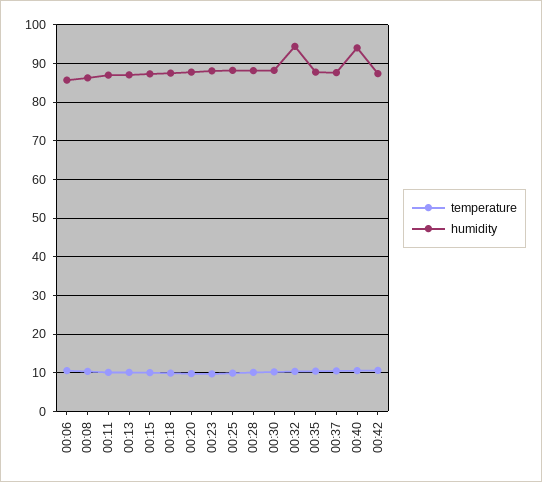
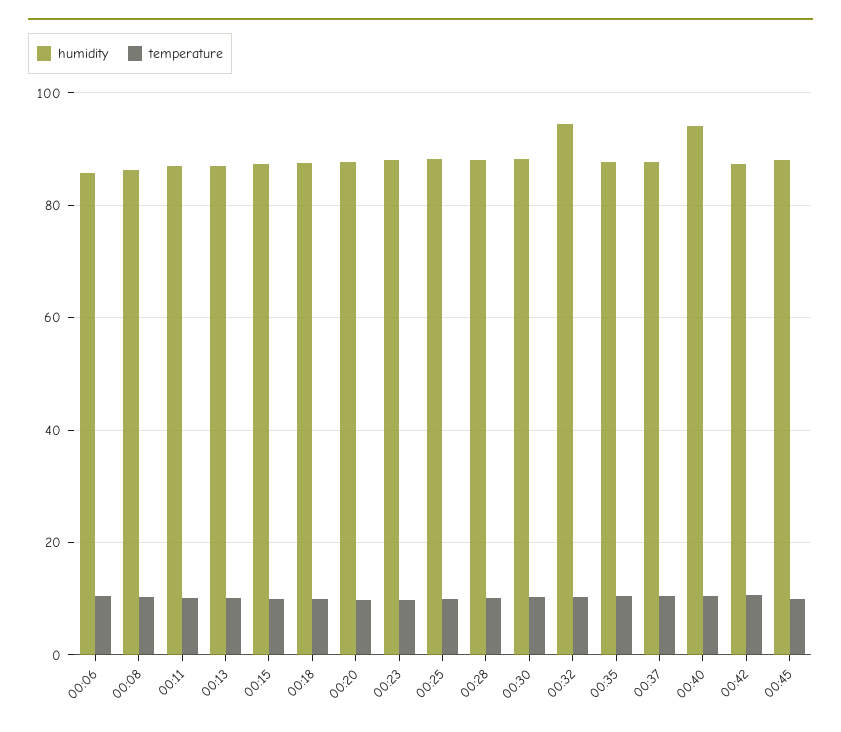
humidity, 00:45: none -> 88
temperature, 00:45: none -> 10

